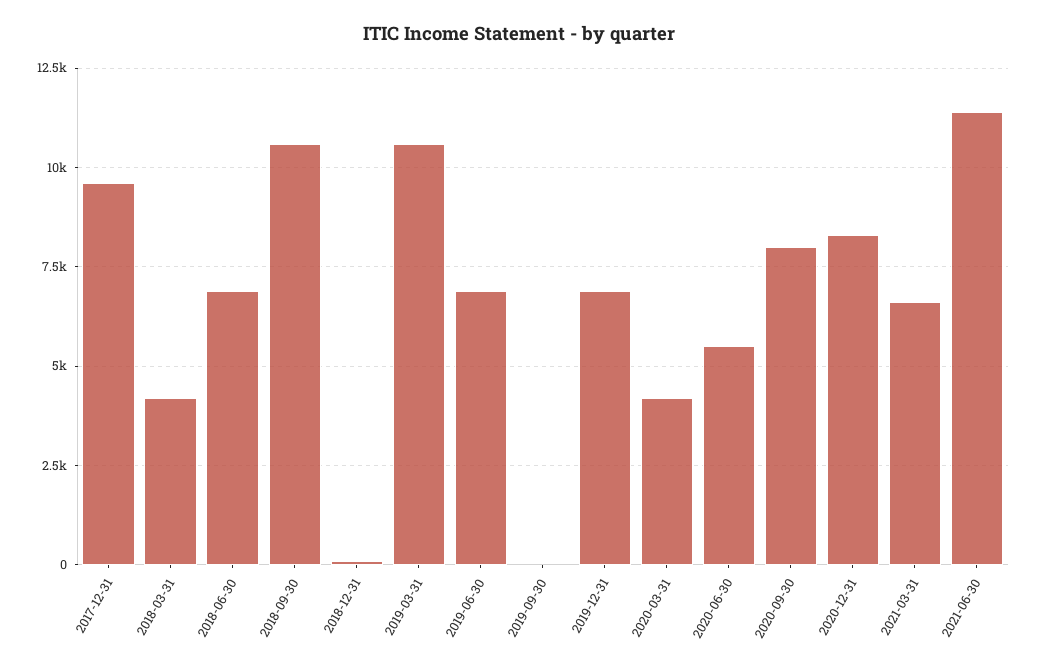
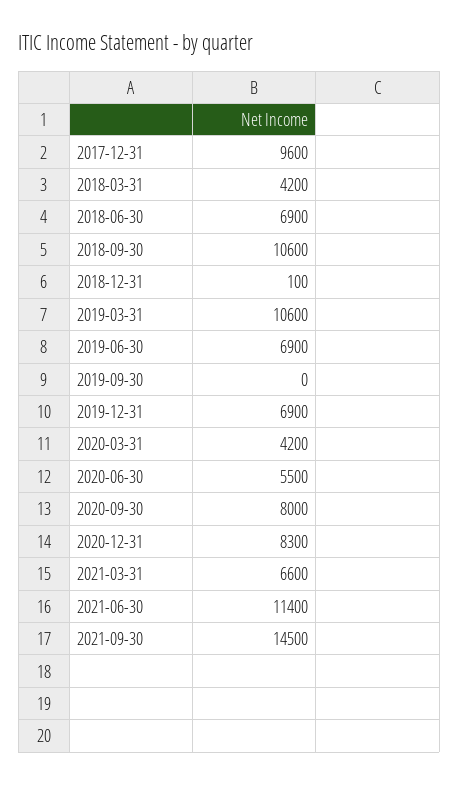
2021-09-30: none -> 14500

